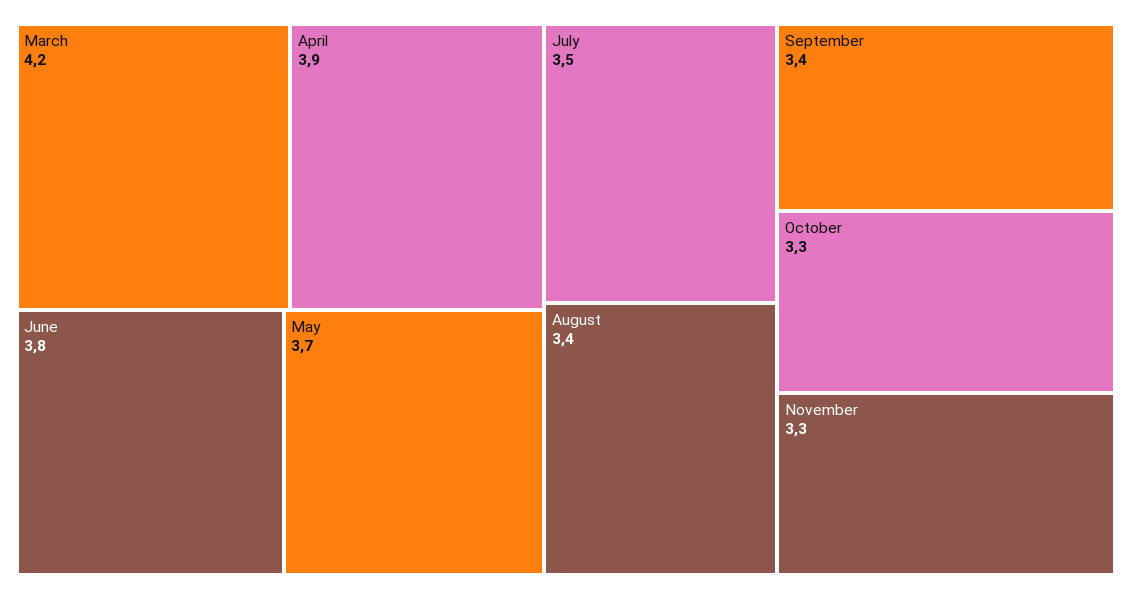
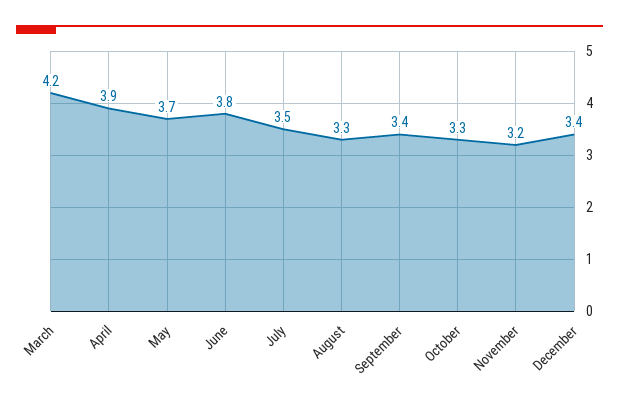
August: 3.4 -> 3.3
November: 3.3 -> 3.2
December: none -> 3.4

